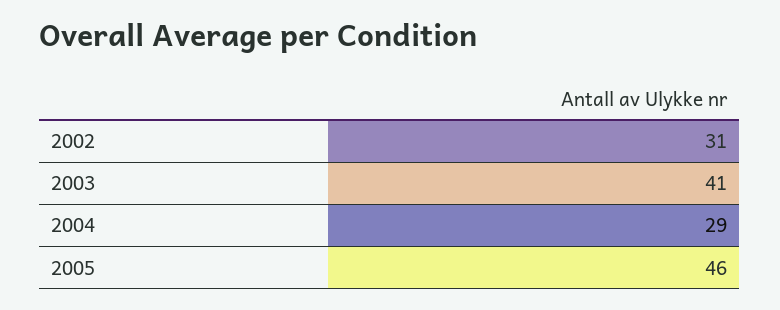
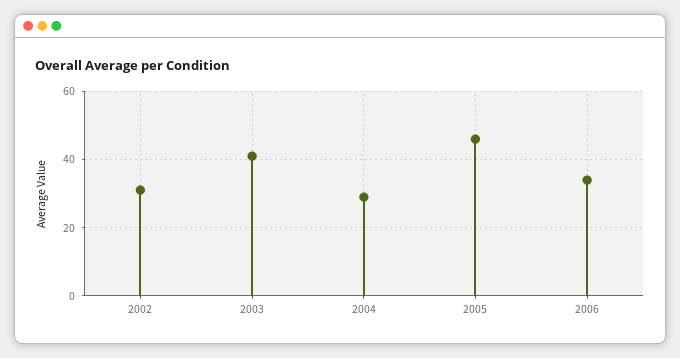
2006: none -> 35

